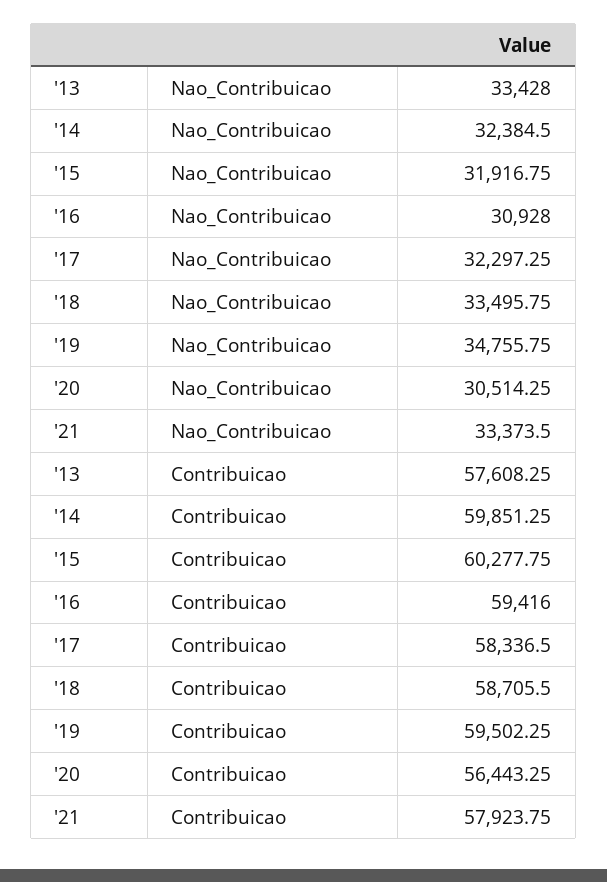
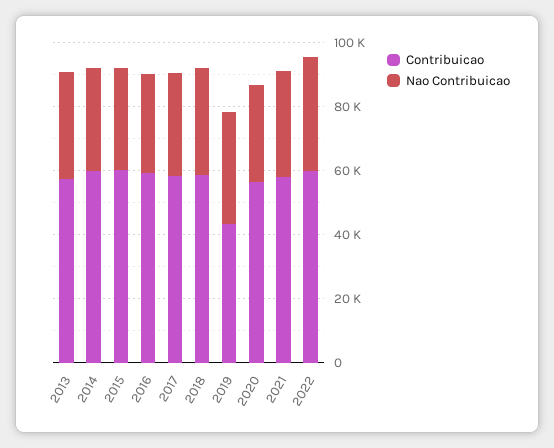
Contribuicao, '19: 59502.25 -> 45000
Contribuicao, 2022: none -> 60000
Nao_Contribuicao, 2022: none -> 35000

